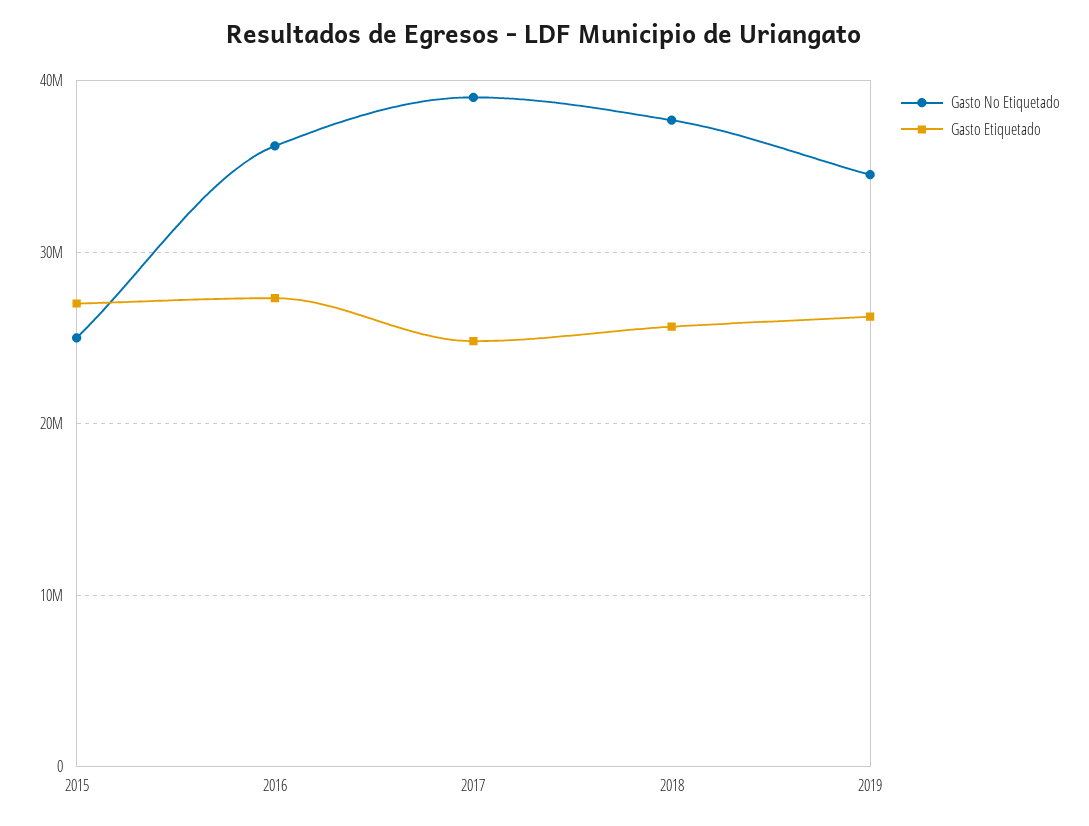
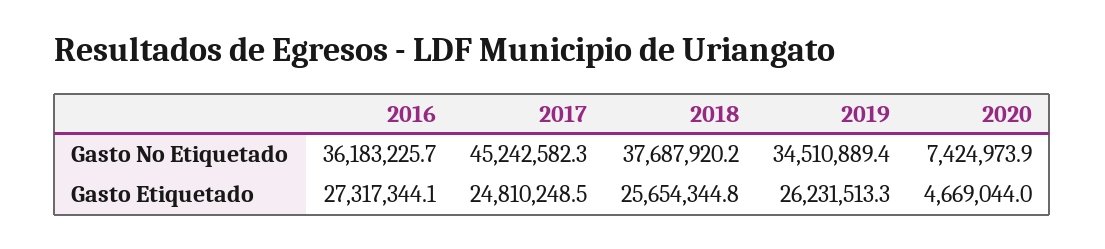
Gasto No Etiquetado, 2015: 25000000 -> none
Gasto Etiquetado, 2015: 27000000 -> none
Gasto No Etiquetado, 2017: 39000000 -> 45242582.3
Gasto No Etiquetado, 2020: none -> 7424973.9
Gasto Etiquetado, 2020: none -> 4669044

